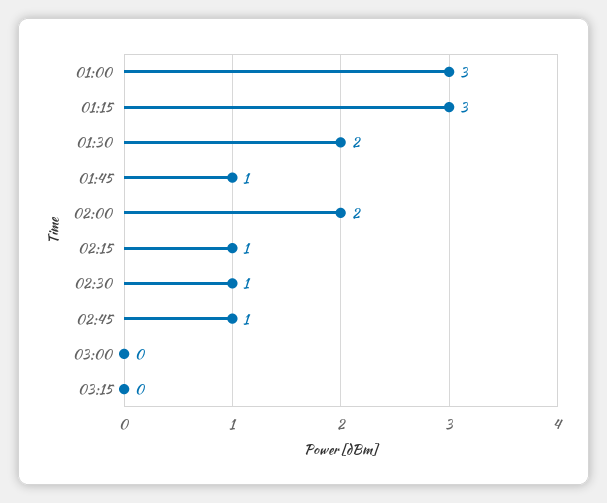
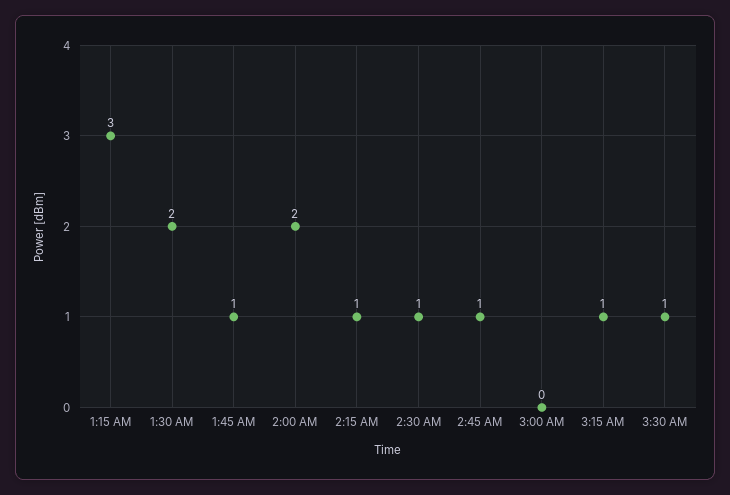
01:00: 3 -> none
03:15: 0 -> 1
3:30 AM: none -> 1

